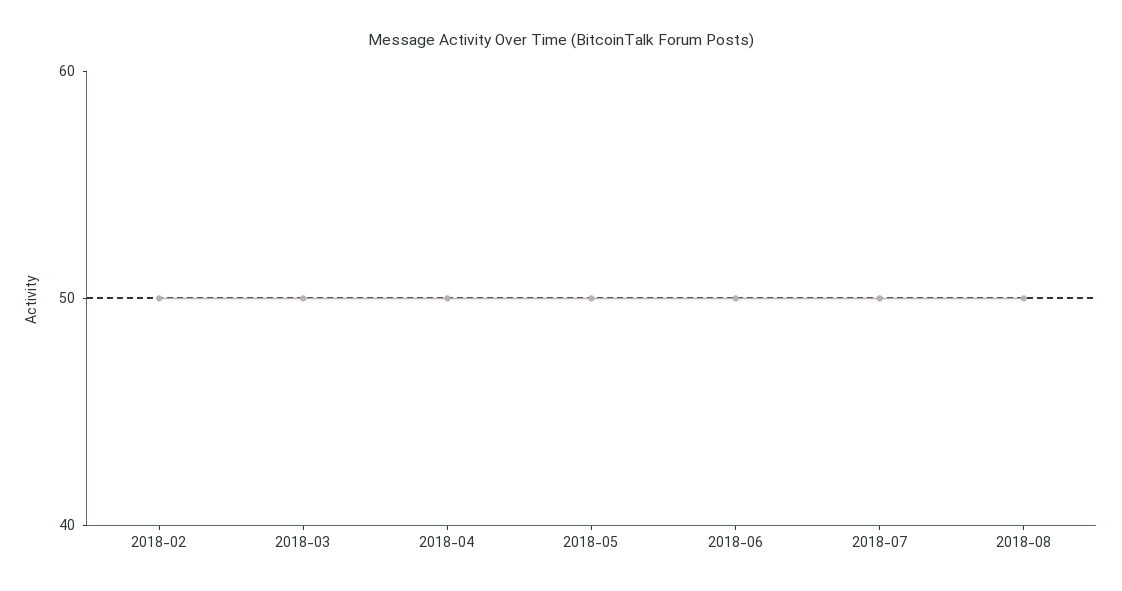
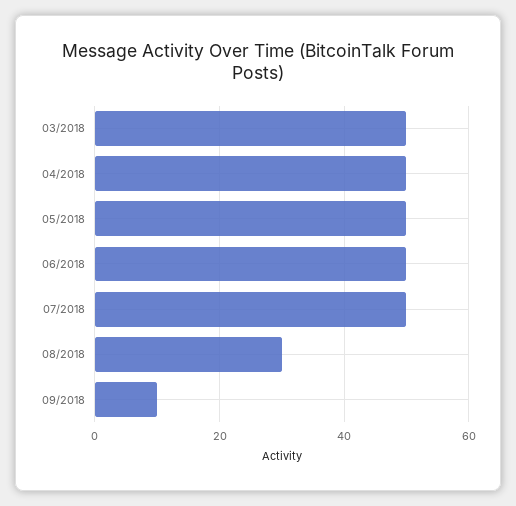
2018-02: 50 -> none
2018-08: 50 -> 30
09/2018: none -> 10

